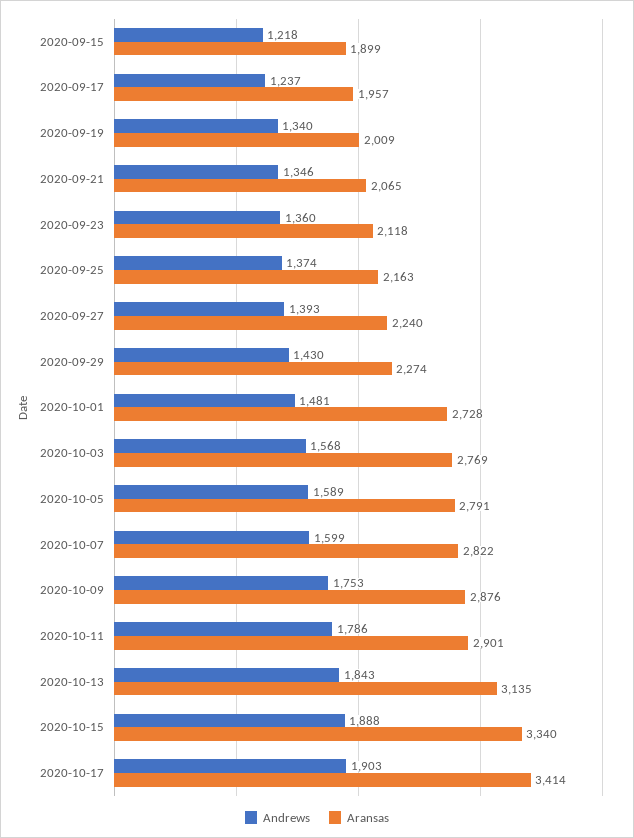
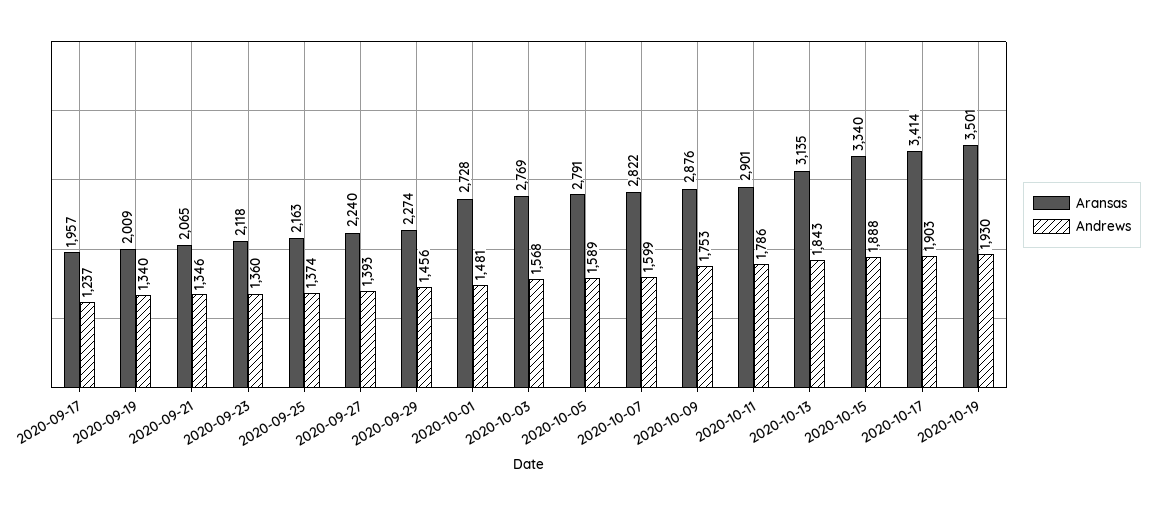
Andrews, 2020-09-15: 1218 -> none
Aransas, 2020-09-15: 1899 -> none
Andrews, 2020-09-29: 1430 -> 1456
Aransas, 2020-10-19: none -> 3501
Andrews, 2020-10-19: none -> 1930

